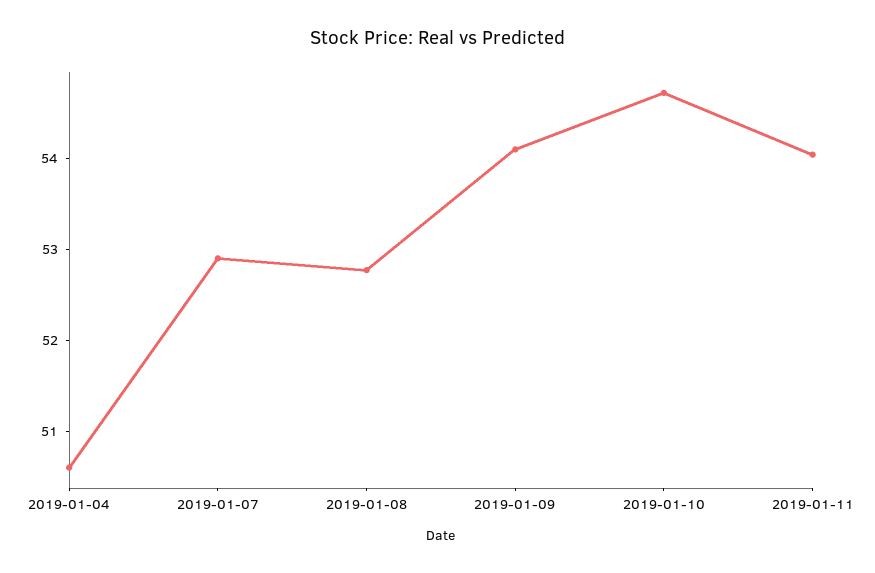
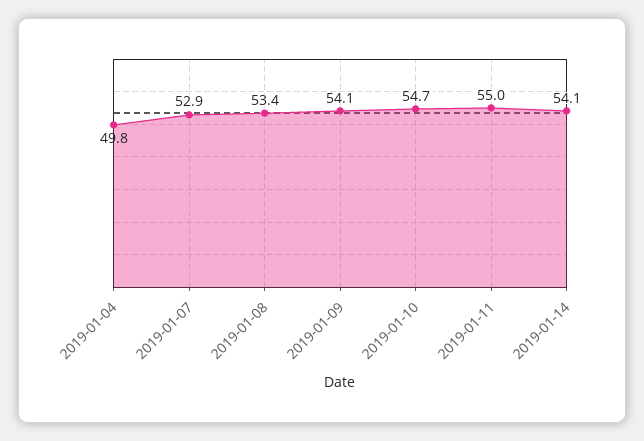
2019-01-04: 50.6 -> 49.8
2019-01-08: 52.8 -> 53.4
2019-01-11: 54 -> 55
2019-01-14: none -> 54.1

